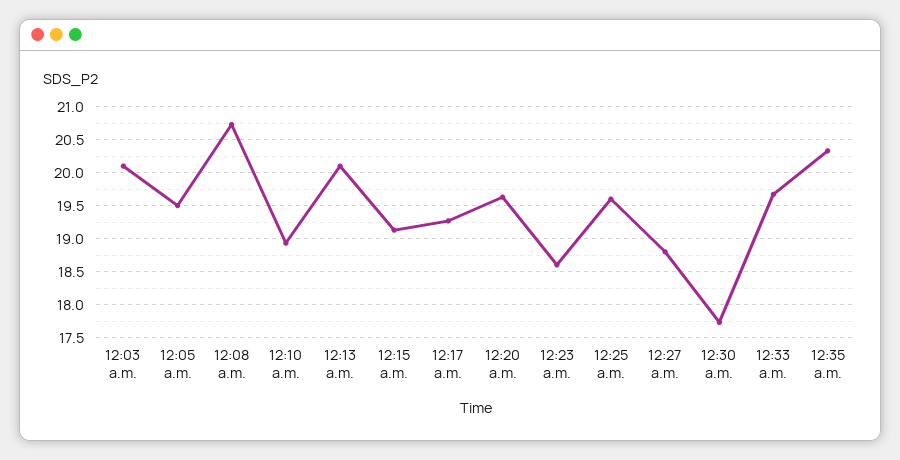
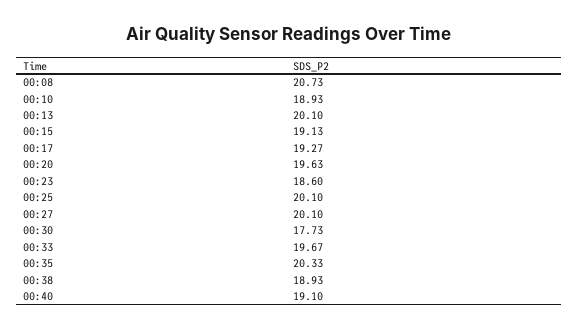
12:03 a.m.: 20.1 -> none
12:05 a.m.: 19.5 -> none
12:25 a.m.: 19.6 -> 20.1
12:27 a.m.: 18.8 -> 20.1
00:38: none -> 18.93
00:40: none -> 19.1

